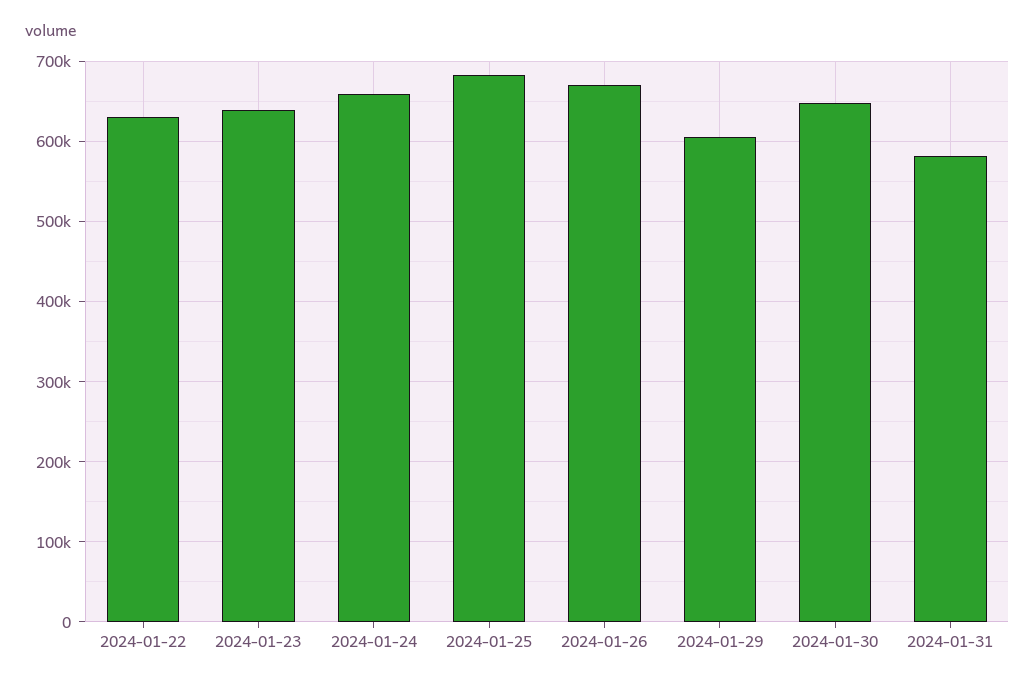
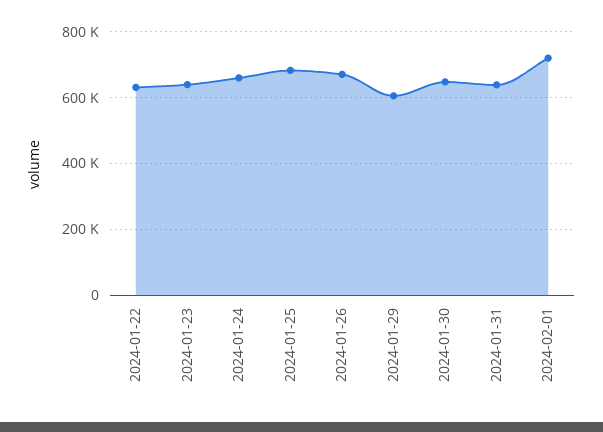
2024-01-31: 580000 -> 640000
2024-02-01: none -> 720000

